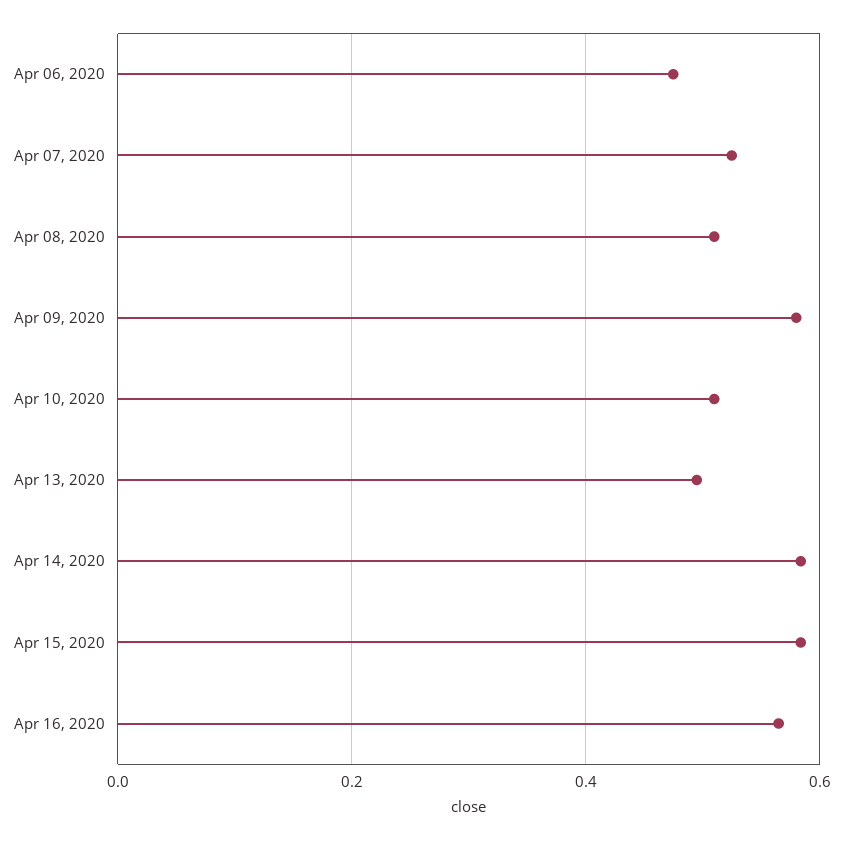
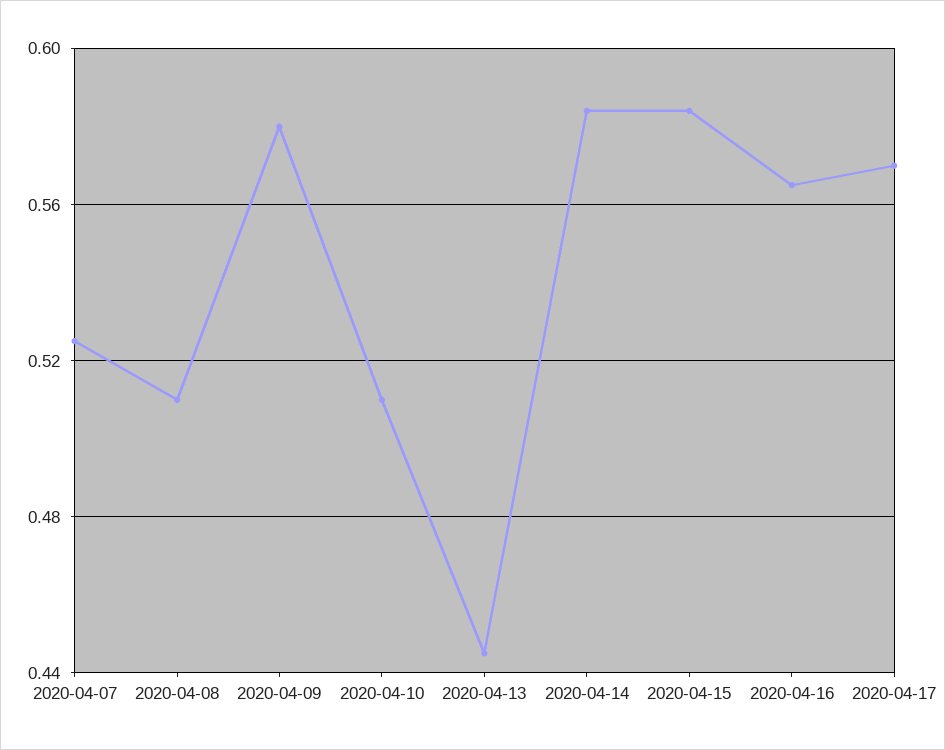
Apr 06, 2020: 0.48 -> none
Apr 13, 2020: 0.5 -> 0.445
2020-04-17: none -> 0.57

